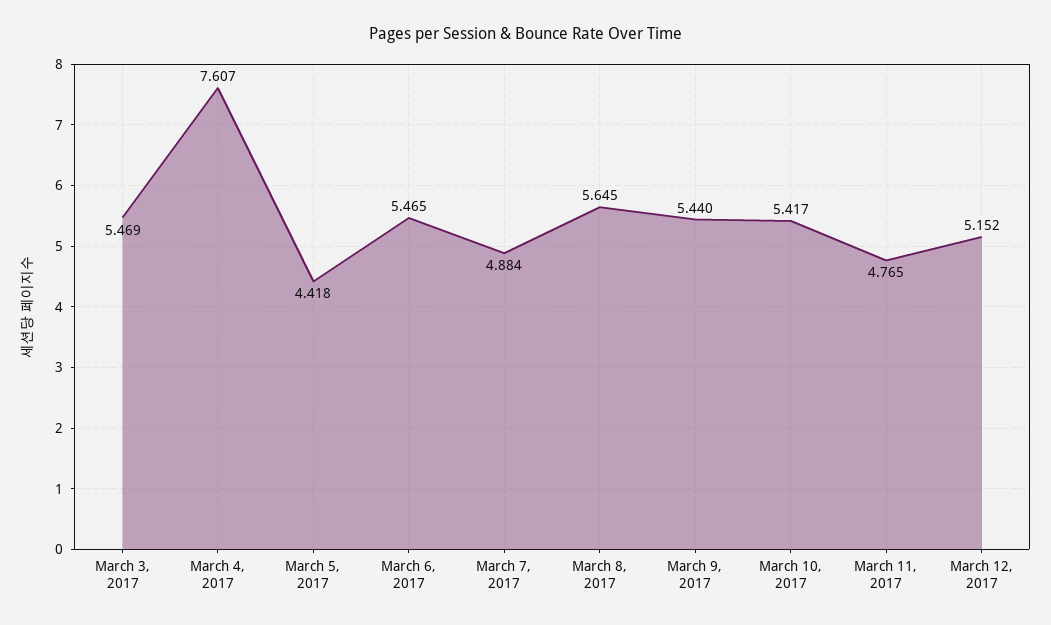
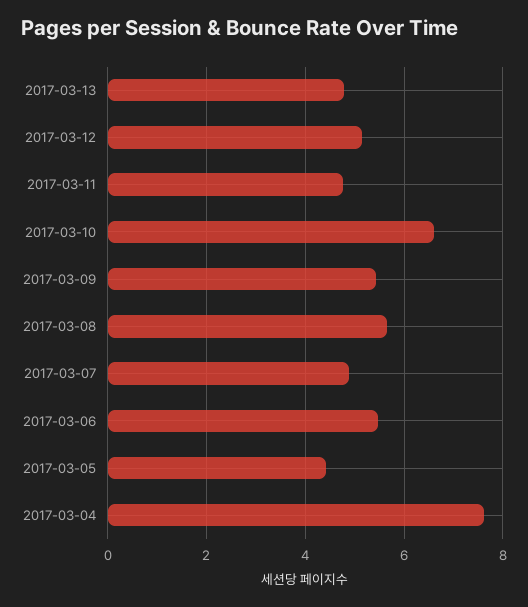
March 3, 2017: 5.469 -> none
March 10, 2017: 5.417 -> 6.6
2017-03-13: none -> 4.8

